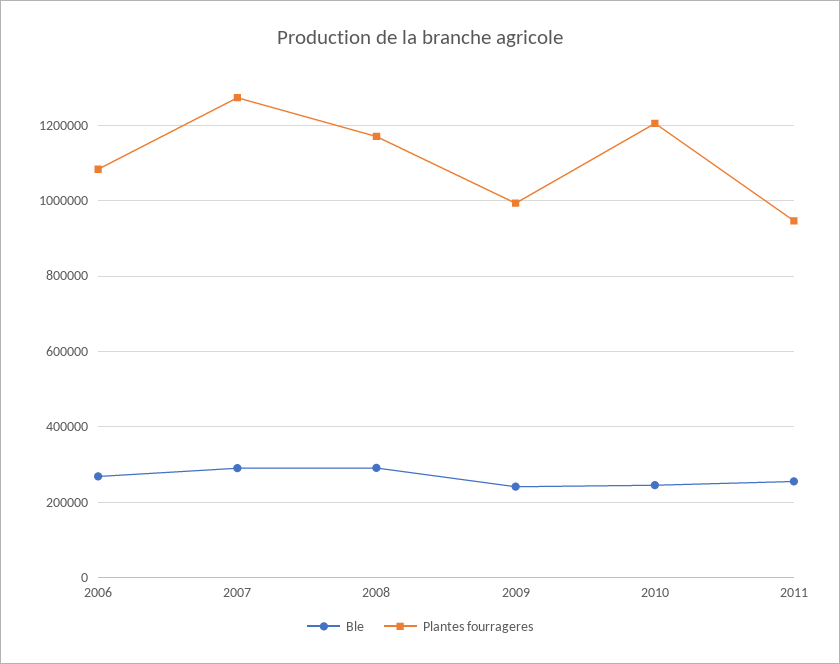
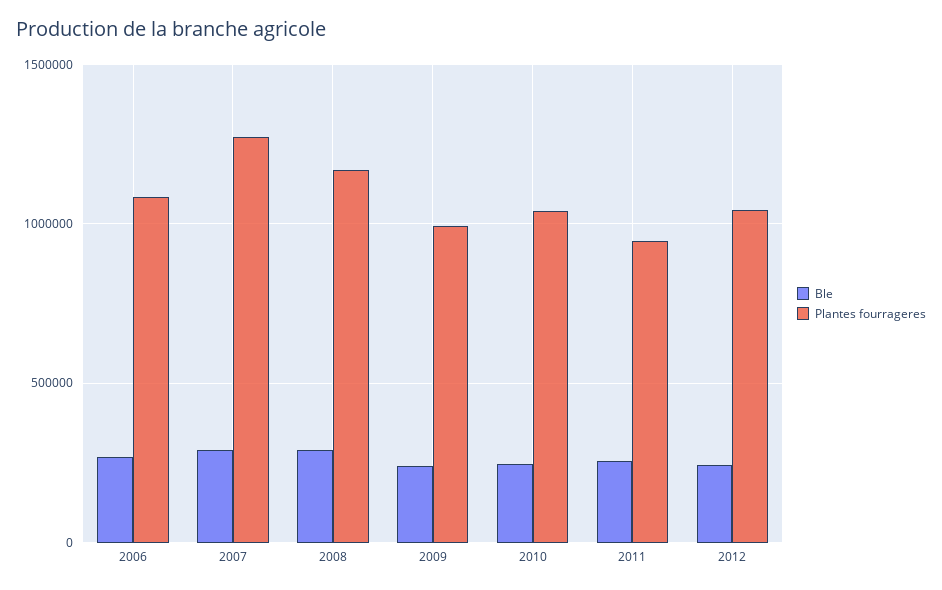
Plantes fourrageres, 2010: 1200000 -> 1050000
Ble, 2012: none -> 250000
Plantes fourrageres, 2012: none -> 1050000

